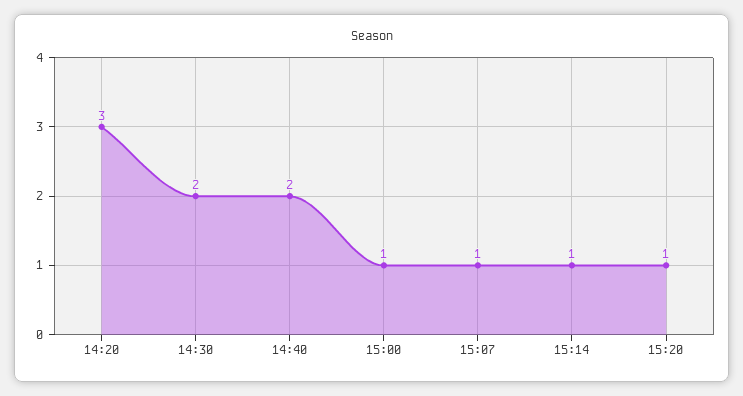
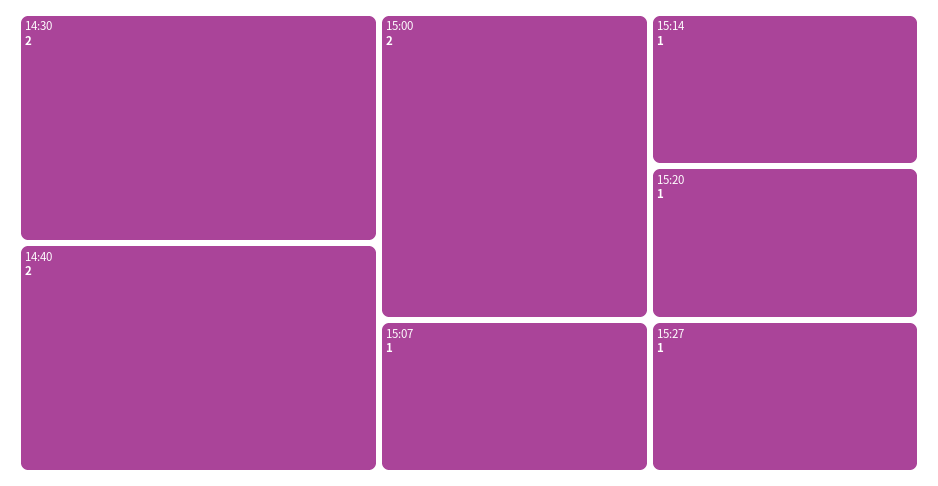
14:20: 3 -> none
15:00: 1 -> 2
15:27: none -> 1

